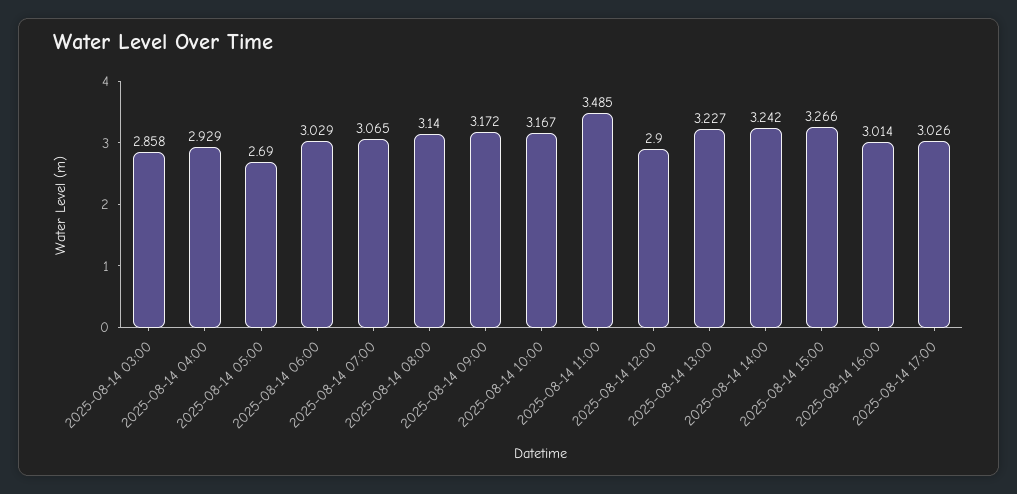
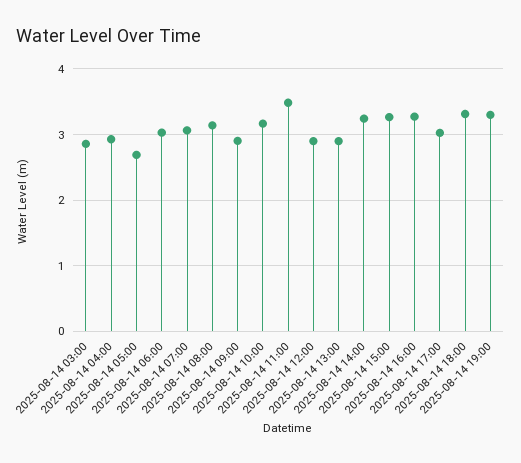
2025-08-14 09:00: 3.172 -> 2.9
2025-08-14 13:00: 3.227 -> 2.9
2025-08-14 16:00: 3.014 -> 3.3
2025-08-14 18:00: none -> 3.3
2025-08-14 19:00: none -> 3.3

